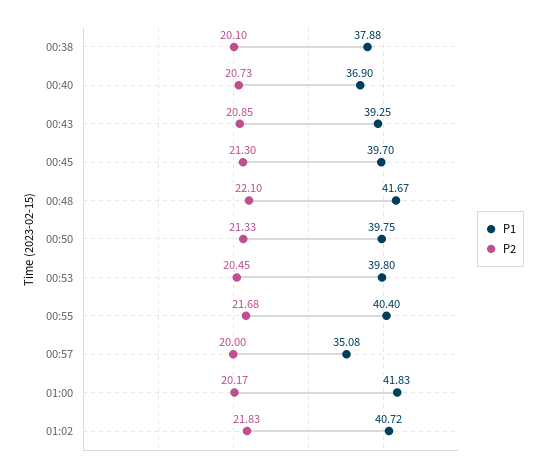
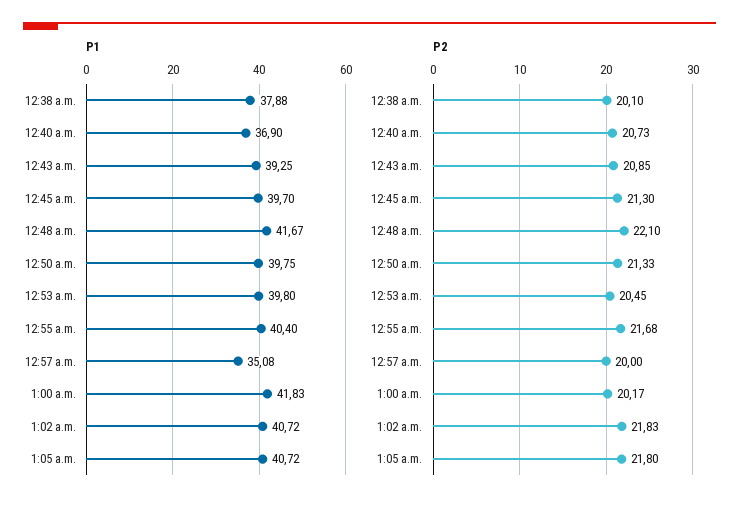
P1, 1:05 a.m.: none -> 40.72
P2, 1:05 a.m.: none -> 21.8

